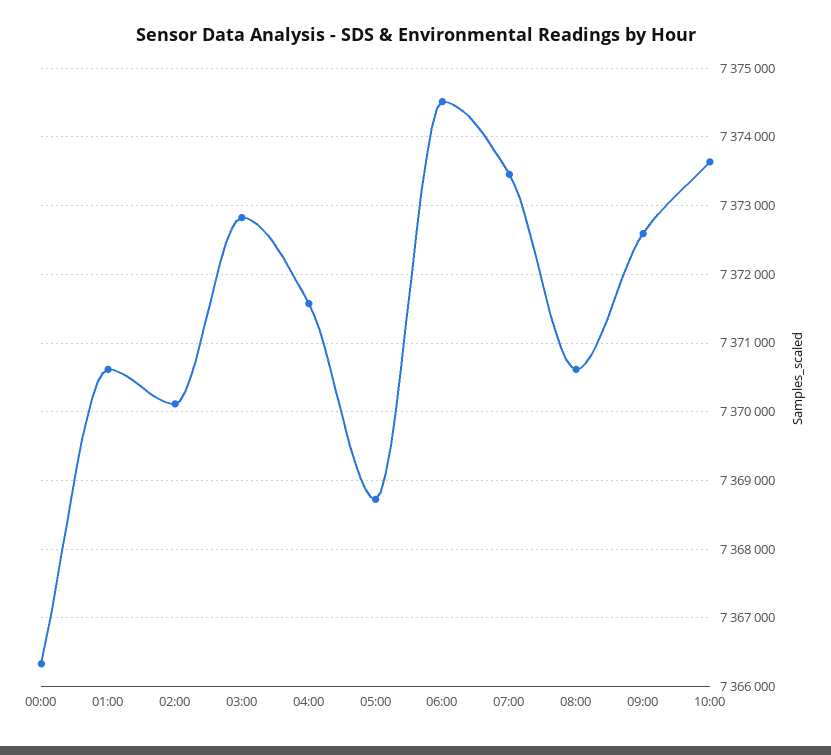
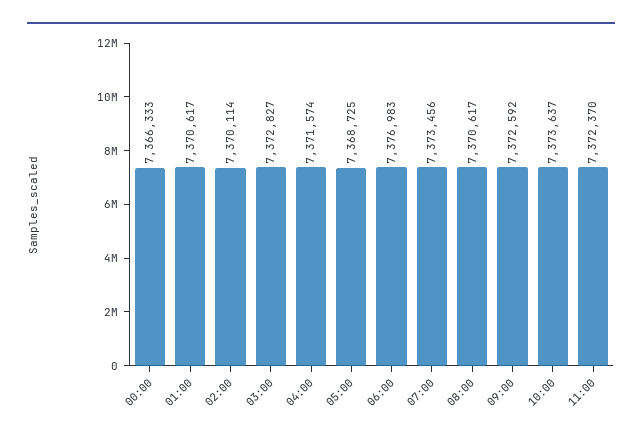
06:00: 7374500 -> 7376983
11:00: none -> 7372370

